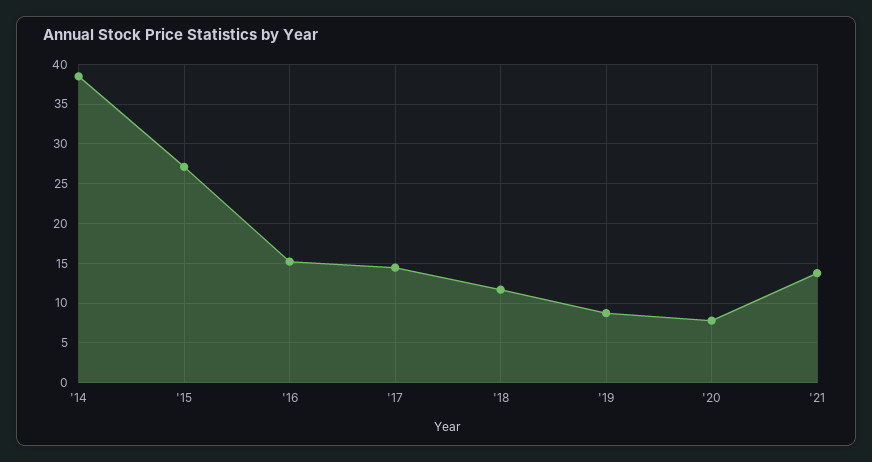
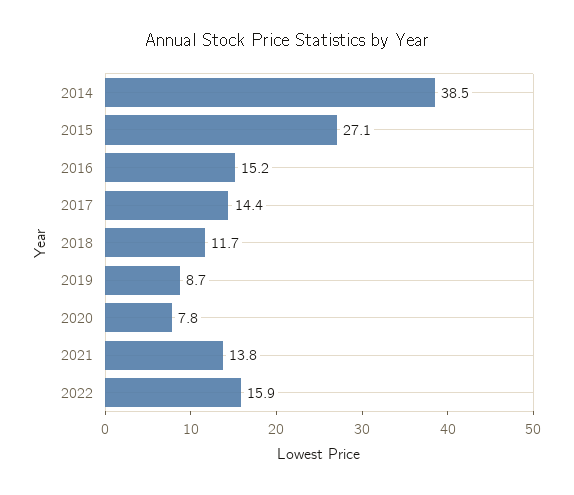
2022: none -> 15.9

